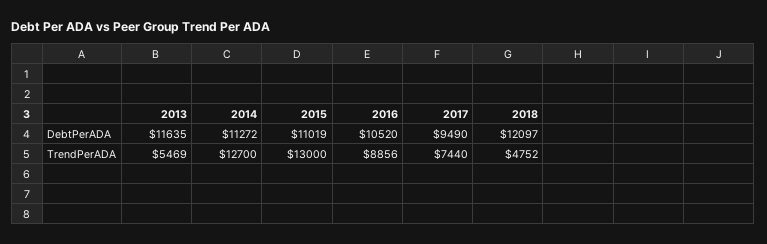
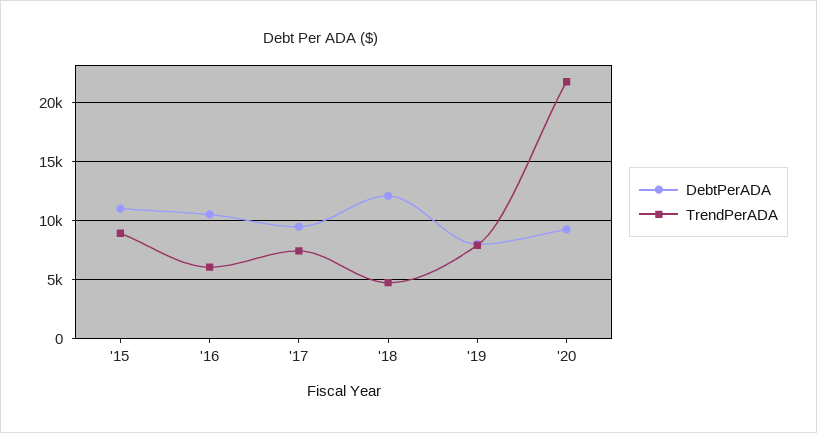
DebtPerADA, 2013: 11635 -> none
DebtPerADA, 2014: 11272 -> none
TrendPerADA, 2013: 5469 -> none
TrendPerADA, 2014: 12700 -> none
TrendPerADA, 2015: 13000 -> 9000
TrendPerADA, 2016: 8856 -> 6000
DebtPerADA, '19: none -> 8000
TrendPerADA, '19: none -> 8000
DebtPerADA, '20: none -> 9000
TrendPerADA, '20: none -> 22000

